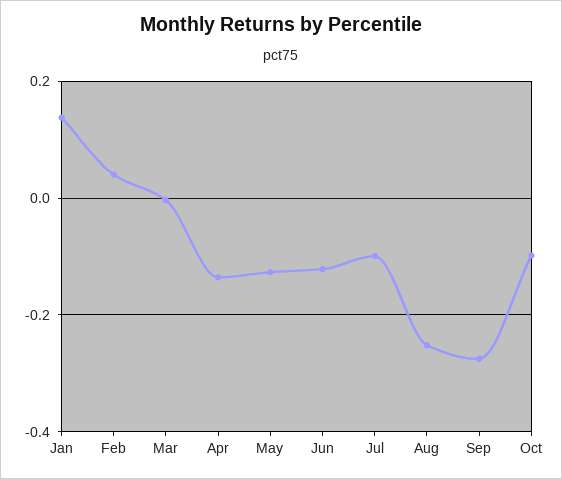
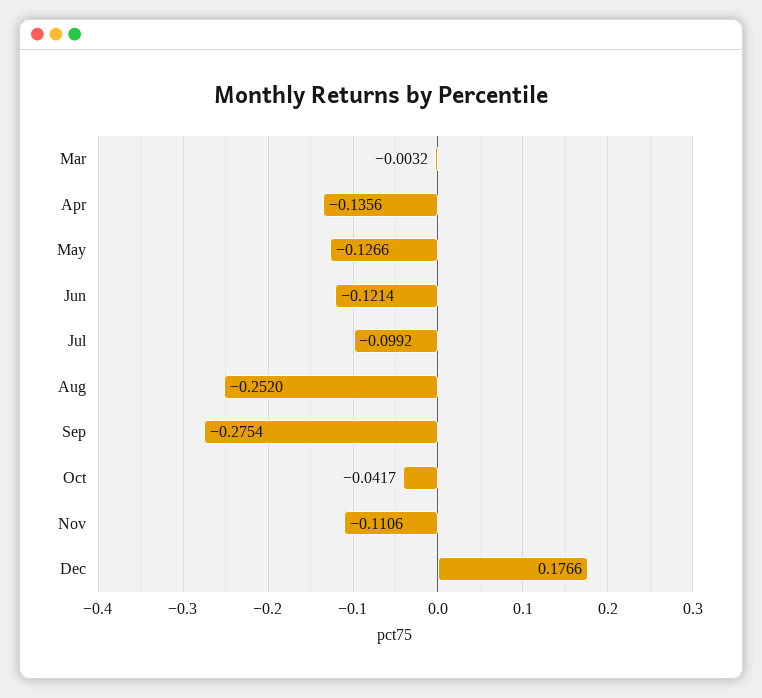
Jan: 0.14 -> none
Feb: 0.04 -> none
Oct: -0.1 -> -0.0417
Nov: none -> -0.1106
Dec: none -> 0.1766

